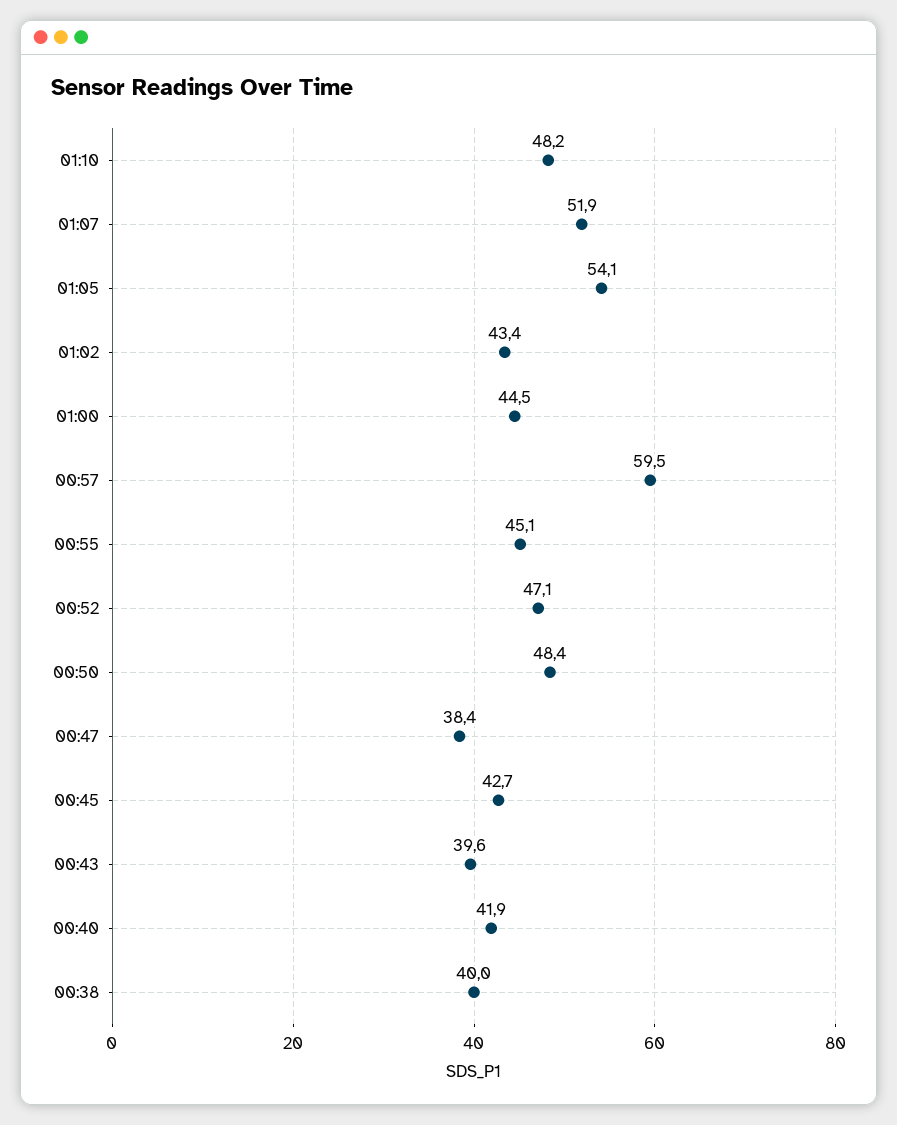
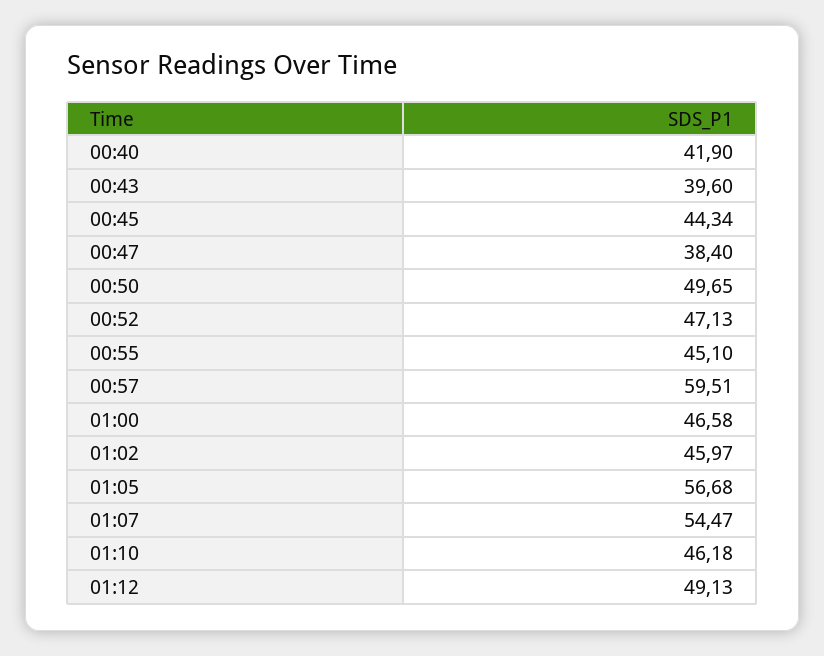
01:10: 48.2 -> 46.18
01:07: 51.9 -> 54.47
01:05: 54.1 -> 56.68
01:02: 43.4 -> 45.97
01:00: 44.5 -> 46.58
00:50: 48.4 -> 49.65
00:45: 42.7 -> 44.34
00:38: 40 -> none
01:12: none -> 49.13

